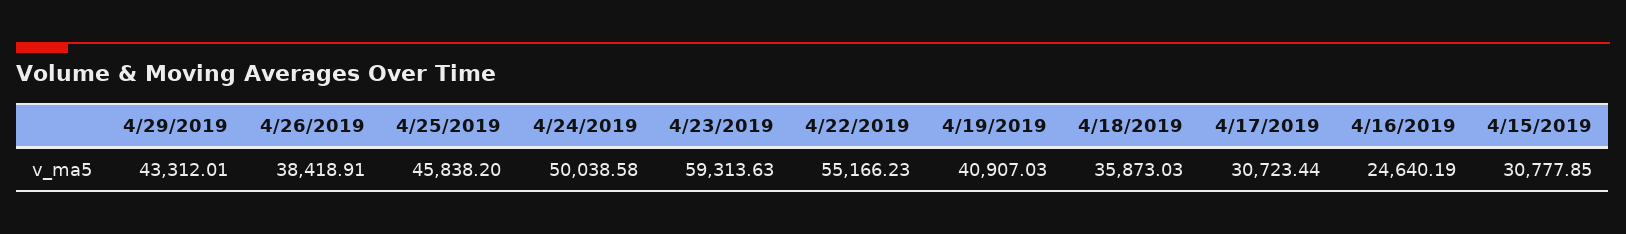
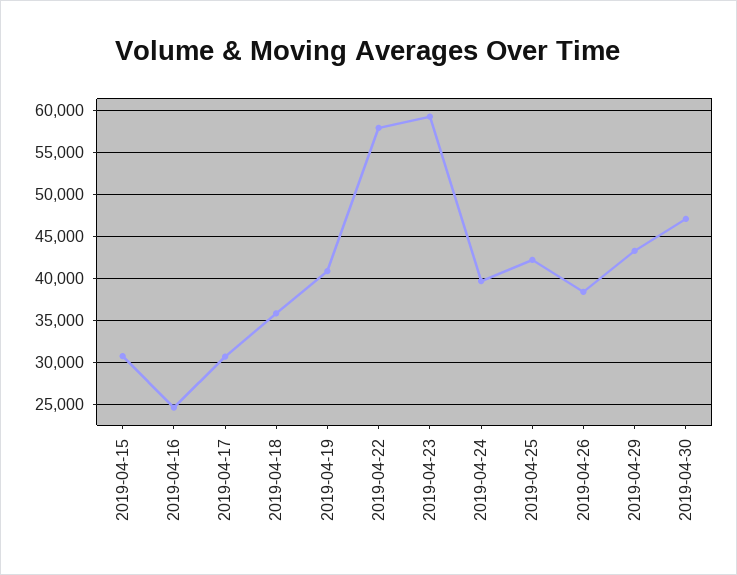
4/25/2019: 45838.2 -> 42000
4/24/2019: 50038.58 -> 40000
4/22/2019: 55166.23 -> 58000
2019-04-30: none -> 47000

